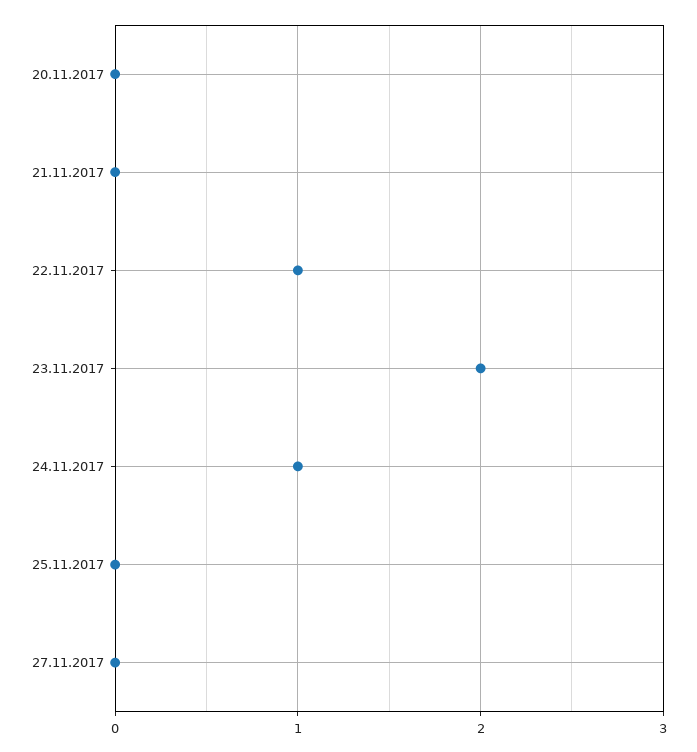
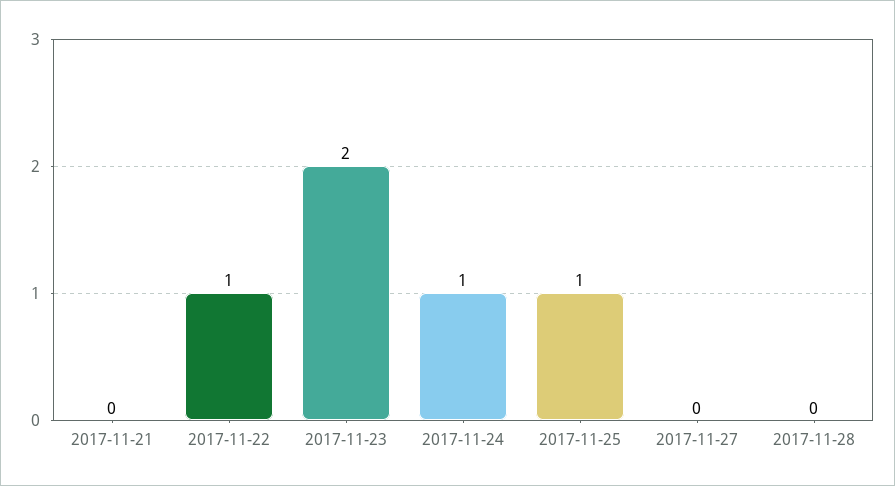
20.11.2017: 0 -> none
25.11.2017: 0 -> 1
2017-11-28: none -> 0

